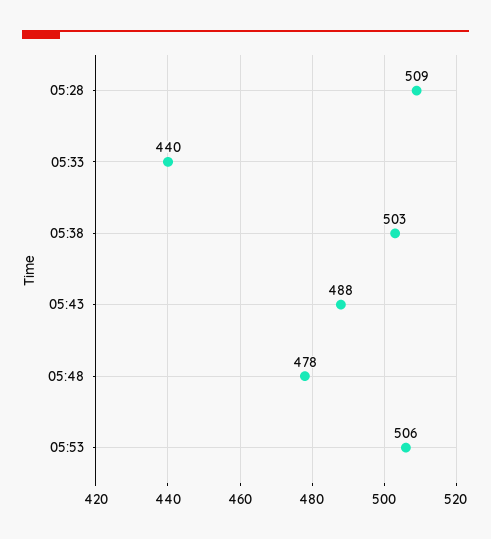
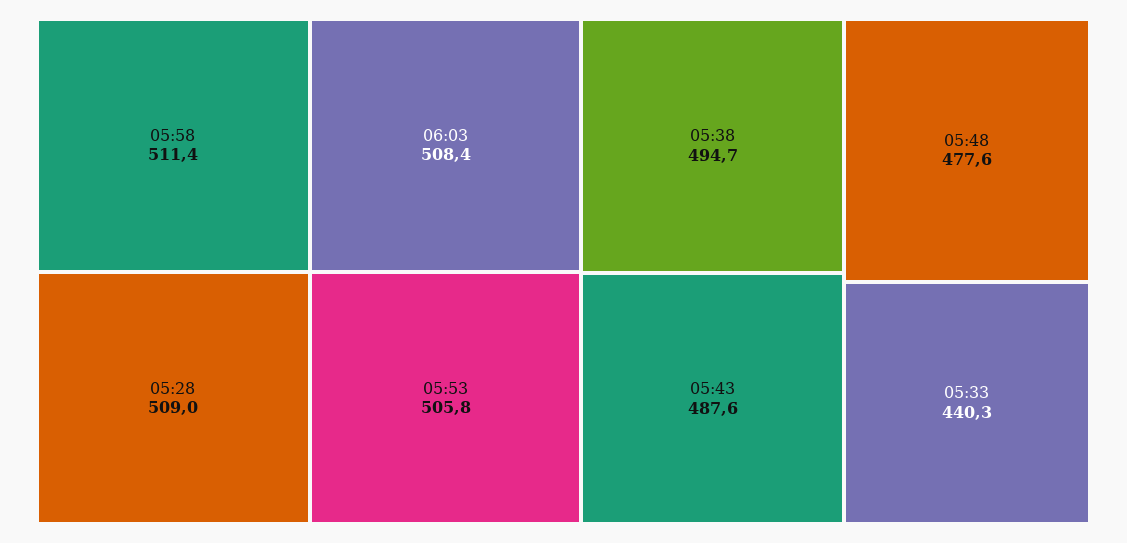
05:38: 503 -> 494.7
05:58: none -> 511.4
06:03: none -> 508.4

